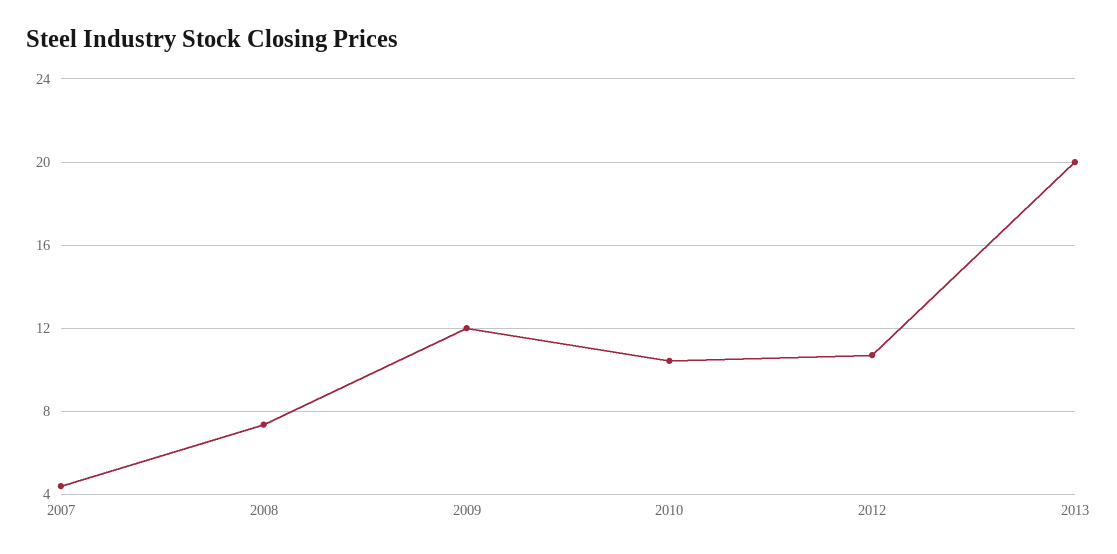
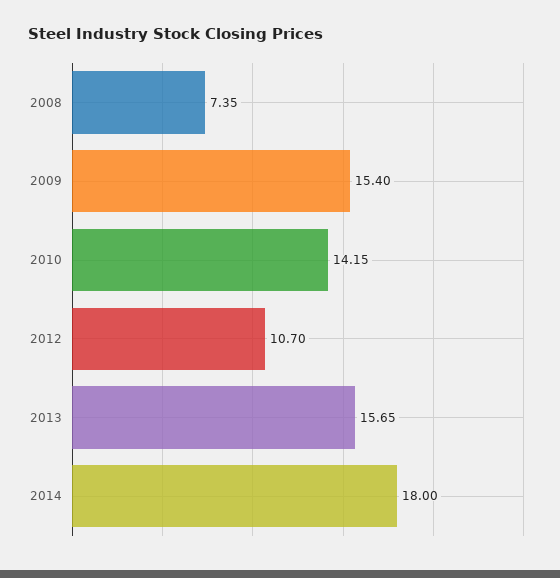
2007: 4.5 -> none
2009: 12 -> 15.4
2010: 10.5 -> 14.15
2013: 20 -> 15.65
2014: none -> 18

